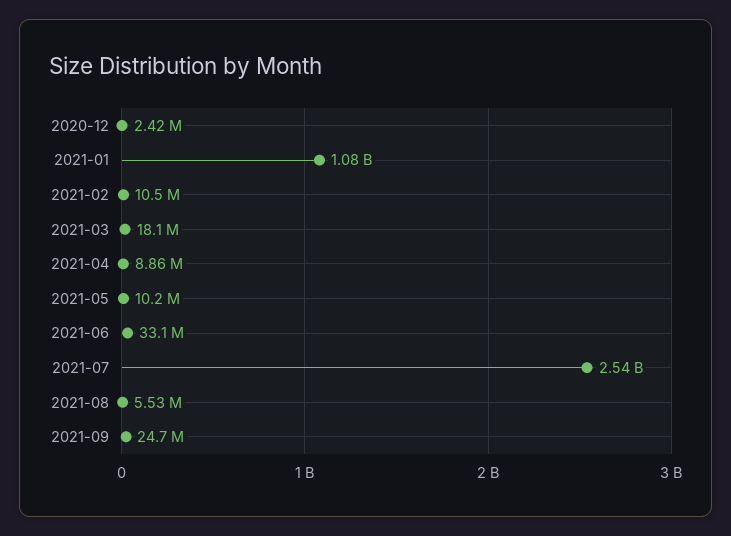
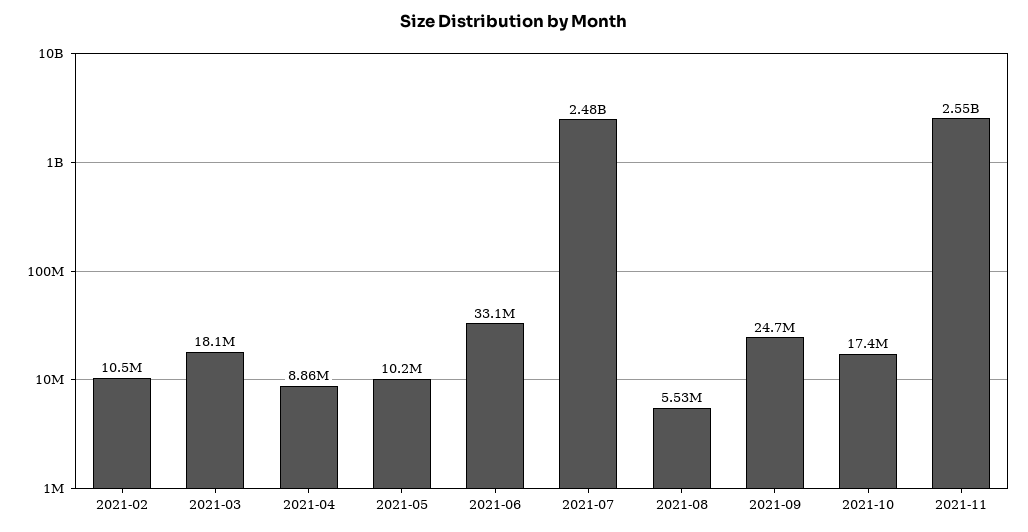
2020-12: 2420000 -> none
2021-01: 1080000000 -> none
2021-07: 2540000000 -> 2480000000
2021-10: none -> 17400000
2021-11: none -> 2550000000

